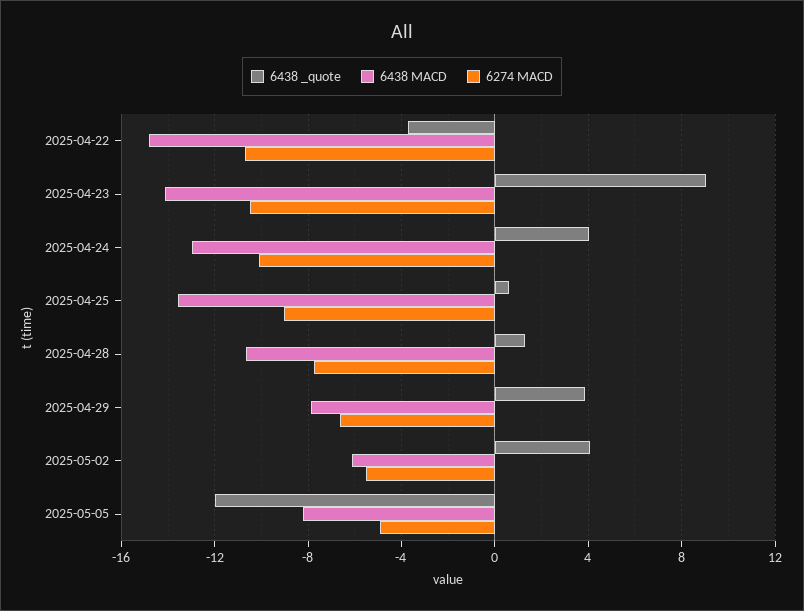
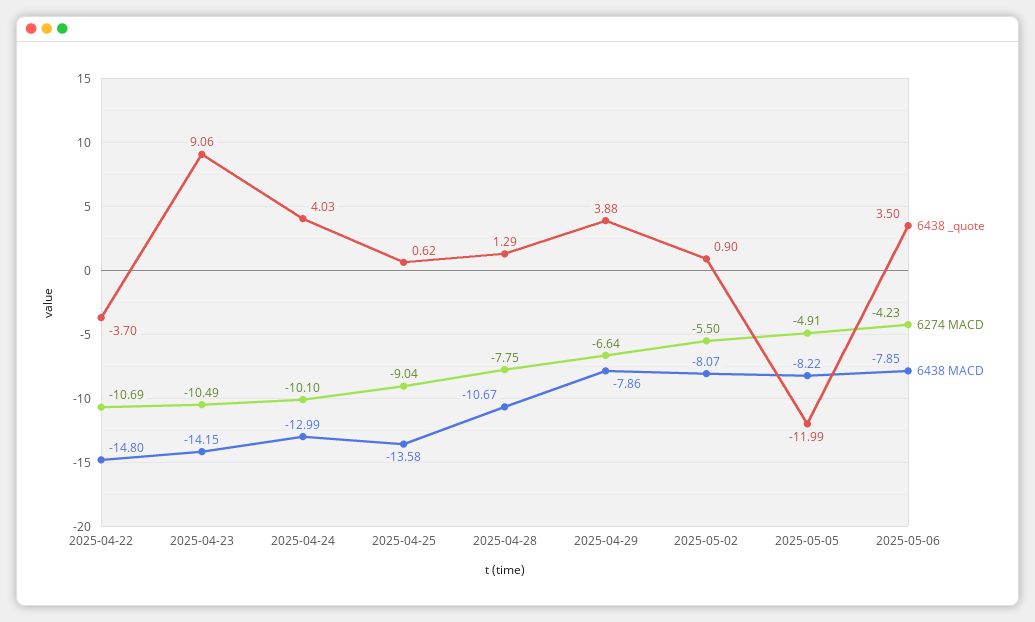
6438 _quote, 2025-05-02: 4 -> 0.9
6438 MACD, 2025-05-02: -6 -> -8.07
6438 _quote, 2025-05-06: none -> 3.5
6274 MACD, 2025-05-06: none -> -4.23
6438 MACD, 2025-05-06: none -> -7.85

